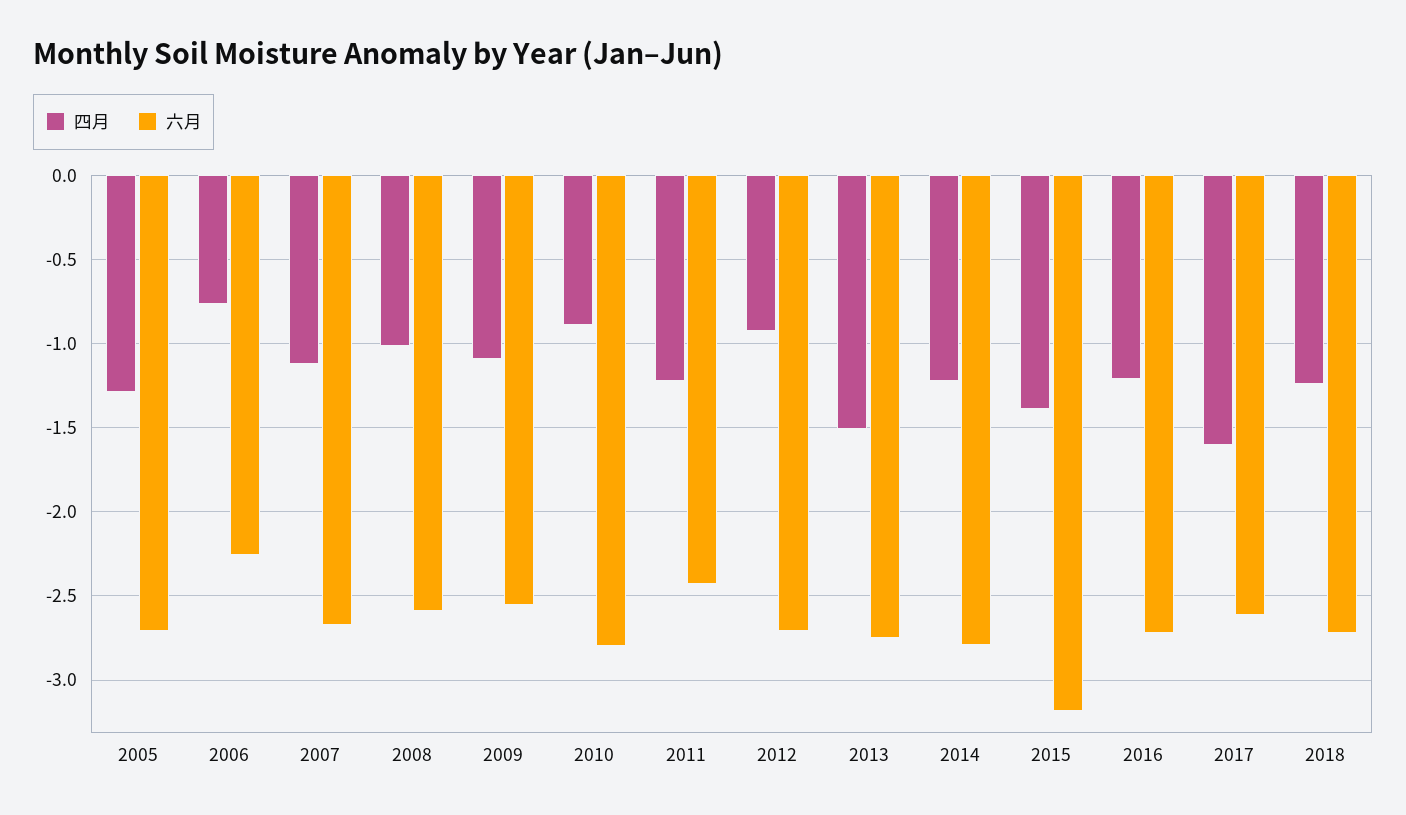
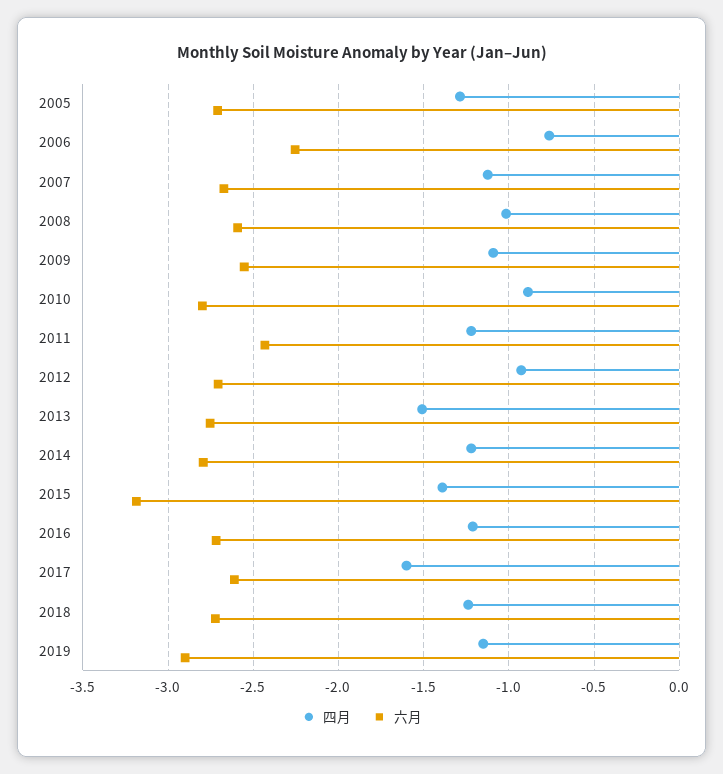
四月, 2019: none -> -1.15
六月, 2019: none -> -2.9

